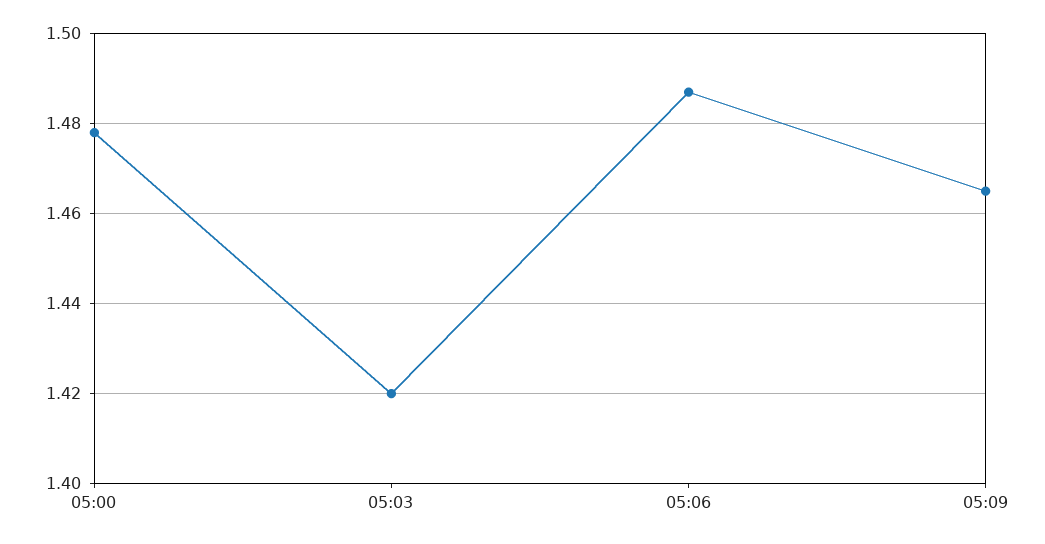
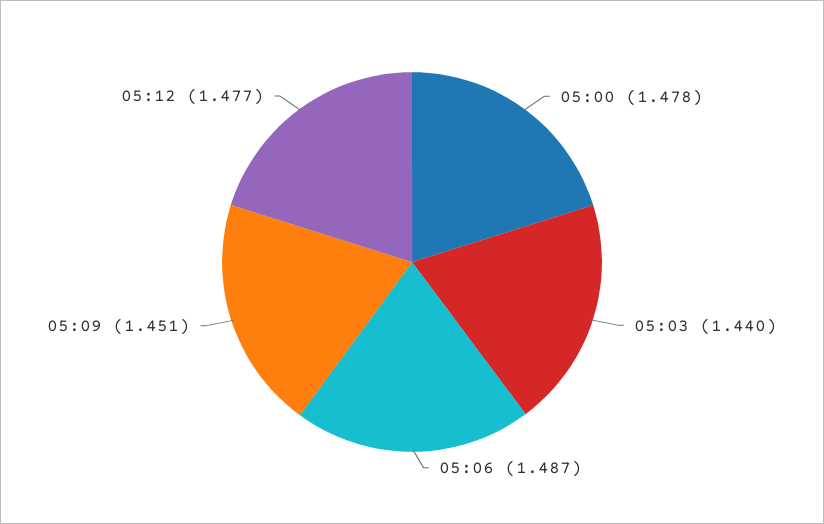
05:03: 1.42 -> 1.44
05:09: 1.465 -> 1.451
05:12: none -> 1.477

